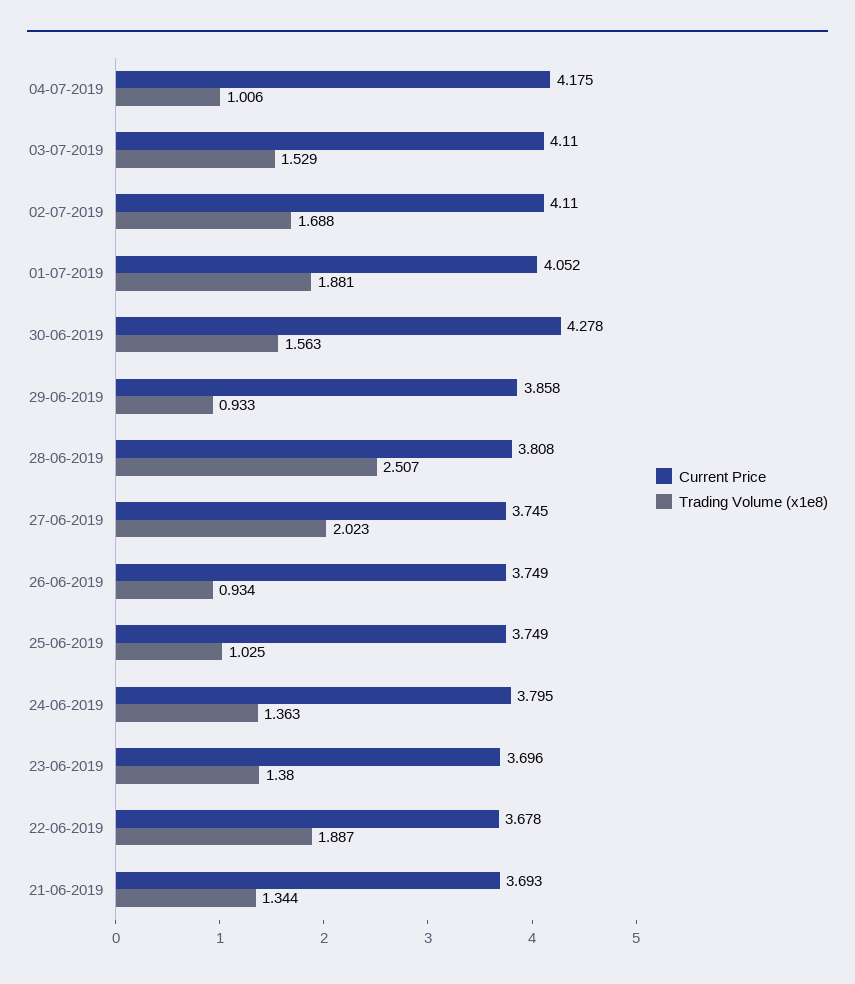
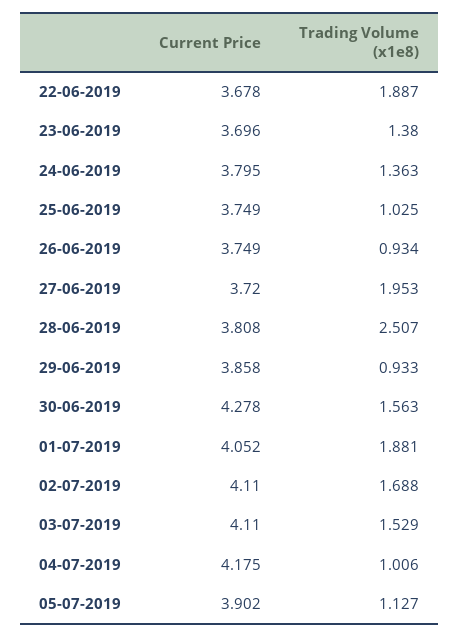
Current Price, 27-06-2019: 3.745 -> 3.72
Trading Volume (x1e8), 27-06-2019: 2.023 -> 1.953
Current Price, 21-06-2019: 3.693 -> none
Trading Volume (x1e8), 21-06-2019: 1.344 -> none
Current Price, 05-07-2019: none -> 3.902
Trading Volume (x1e8), 05-07-2019: none -> 1.127

